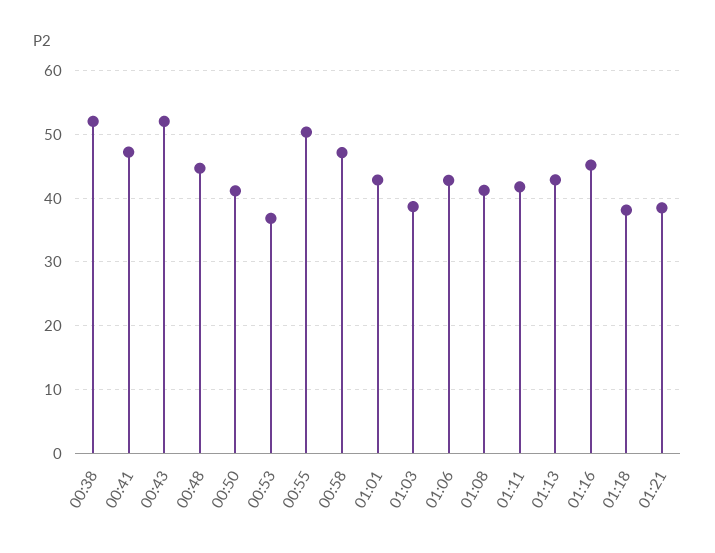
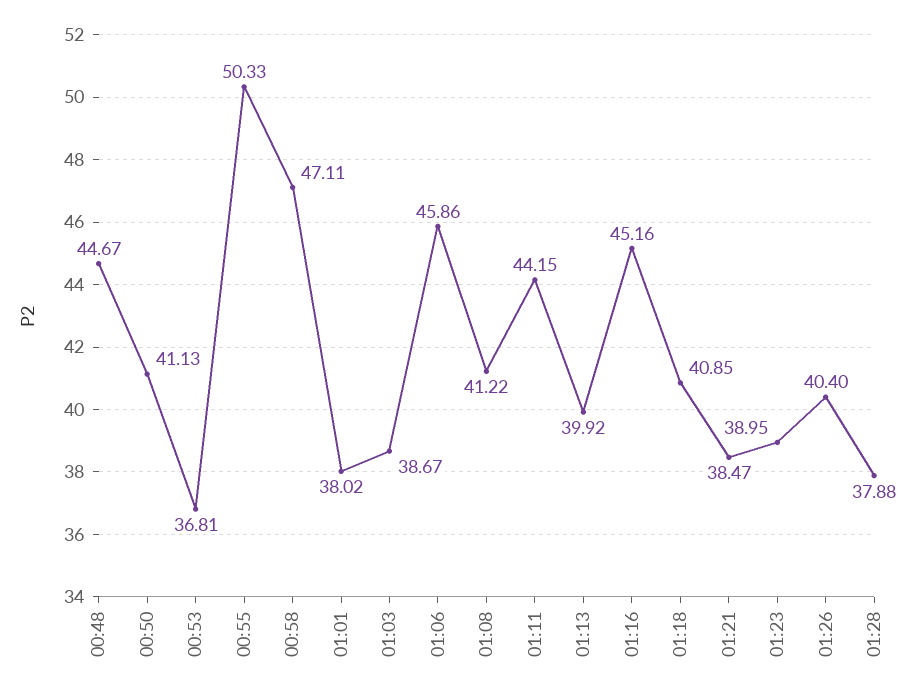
00:38: 52 -> none
00:41: 47 -> none
00:43: 52 -> none
01:01: 43 -> 38.02
01:06: 43 -> 45.86
01:11: 42 -> 44.15
01:13: 43 -> 39.92
01:18: 38 -> 40.85
01:23: none -> 38.95
01:26: none -> 40.4
01:28: none -> 37.88

